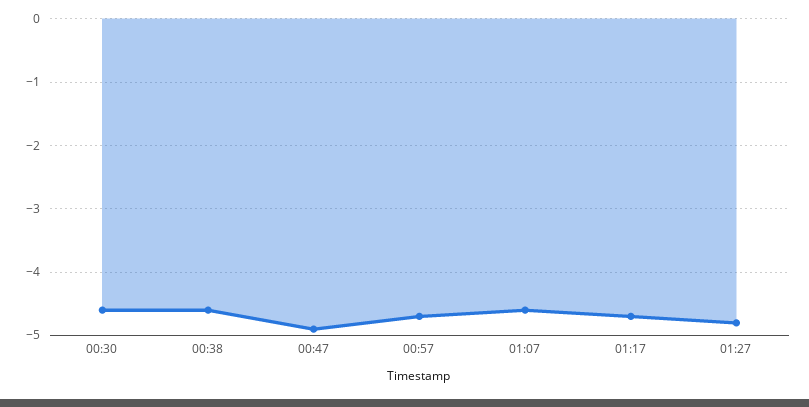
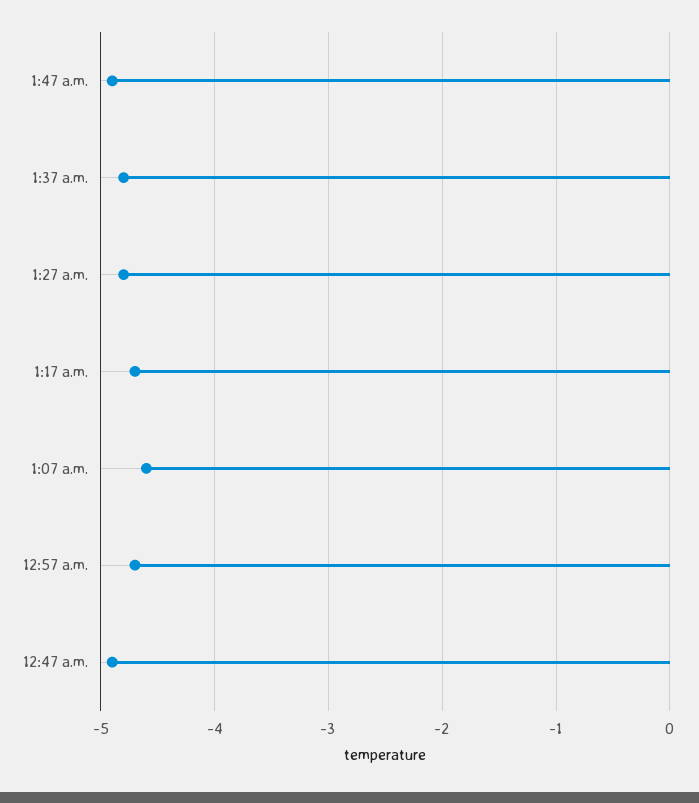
00:30: -4.6 -> none
00:38: -4.6 -> none
1:47 a.m.: none -> -4.9
1:37 a.m.: none -> -4.8

